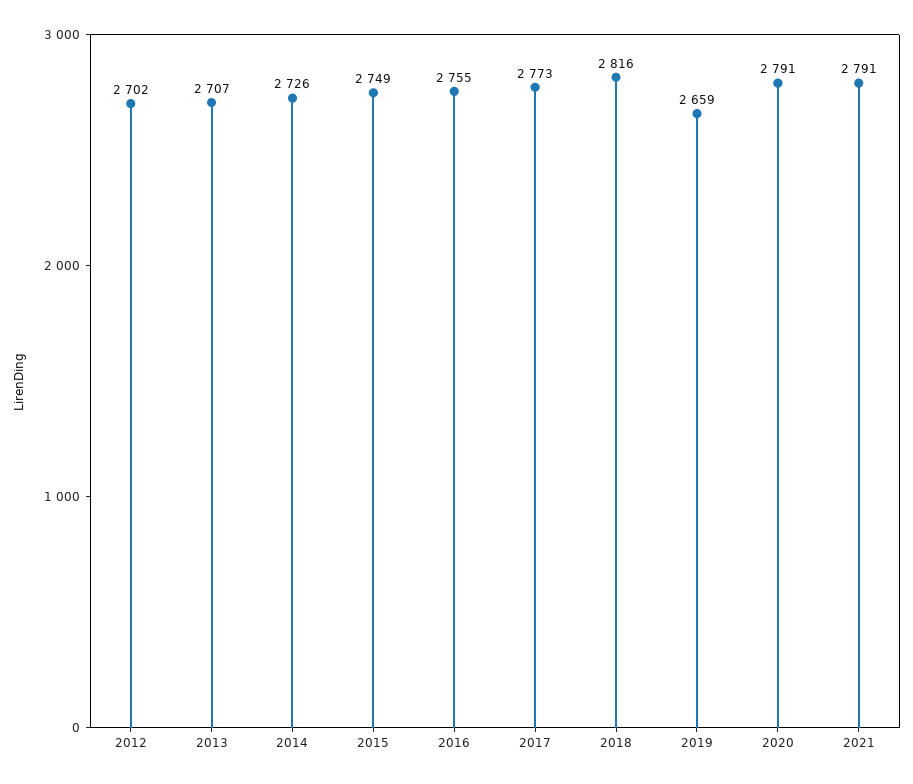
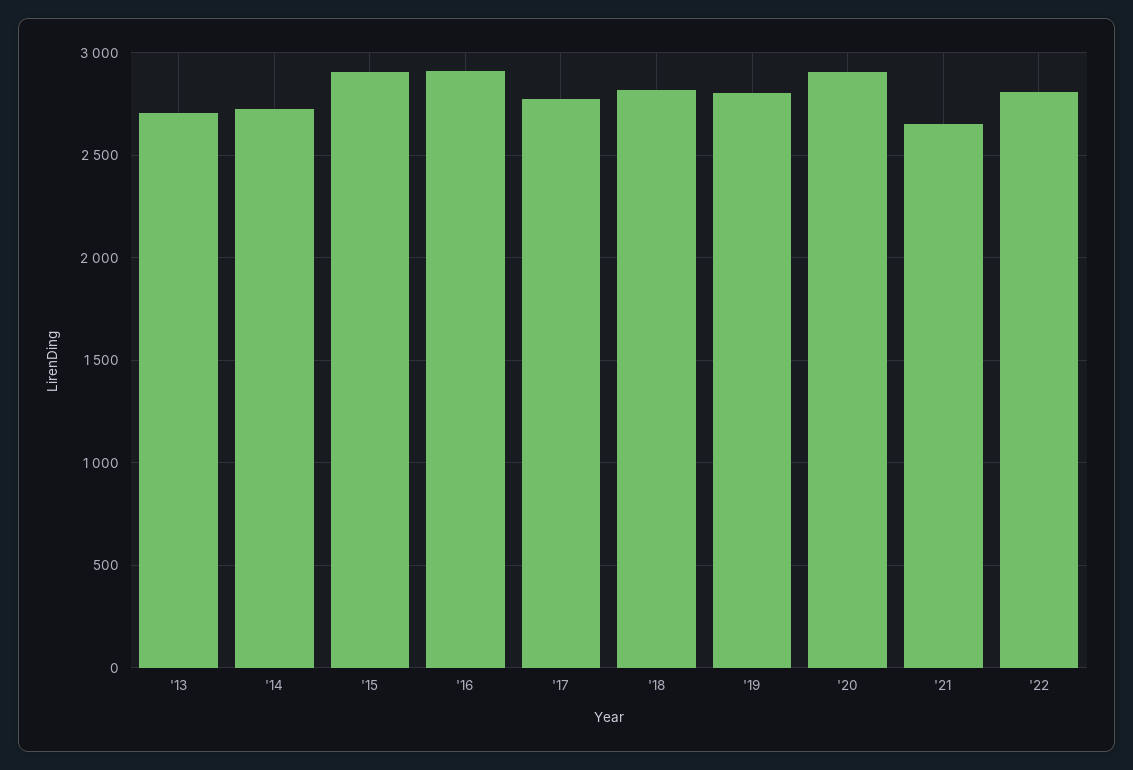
2012: 2702 -> none
2015: 2749 -> 2900
2016: 2755 -> 2900
2019: 2659 -> 2800
2020: 2791 -> 2900
2021: 2791 -> 2650
'22: none -> 2800

